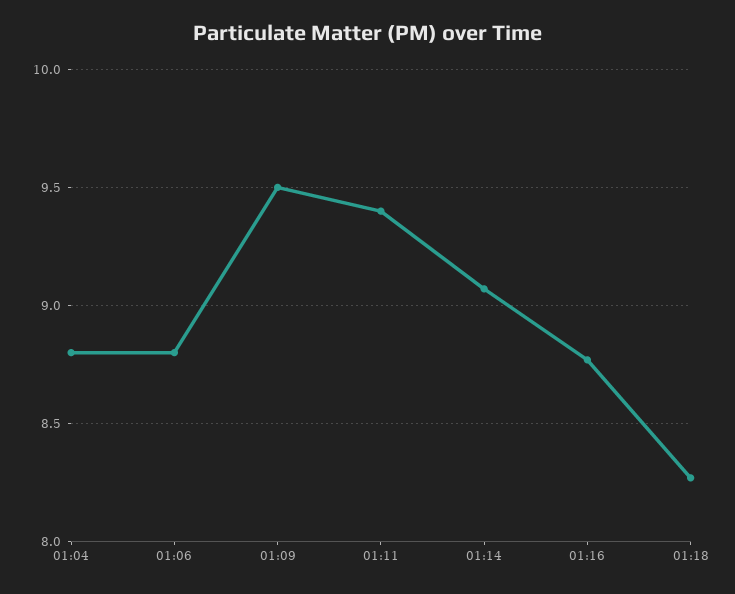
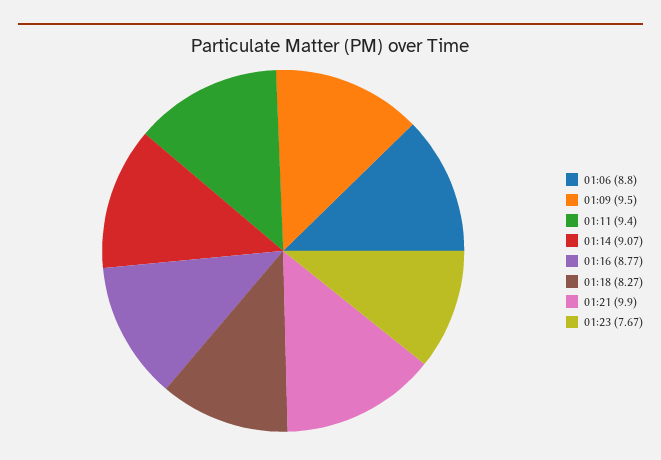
01:04: 8.8 -> none
01:21: none -> 9.9
01:23: none -> 7.67

